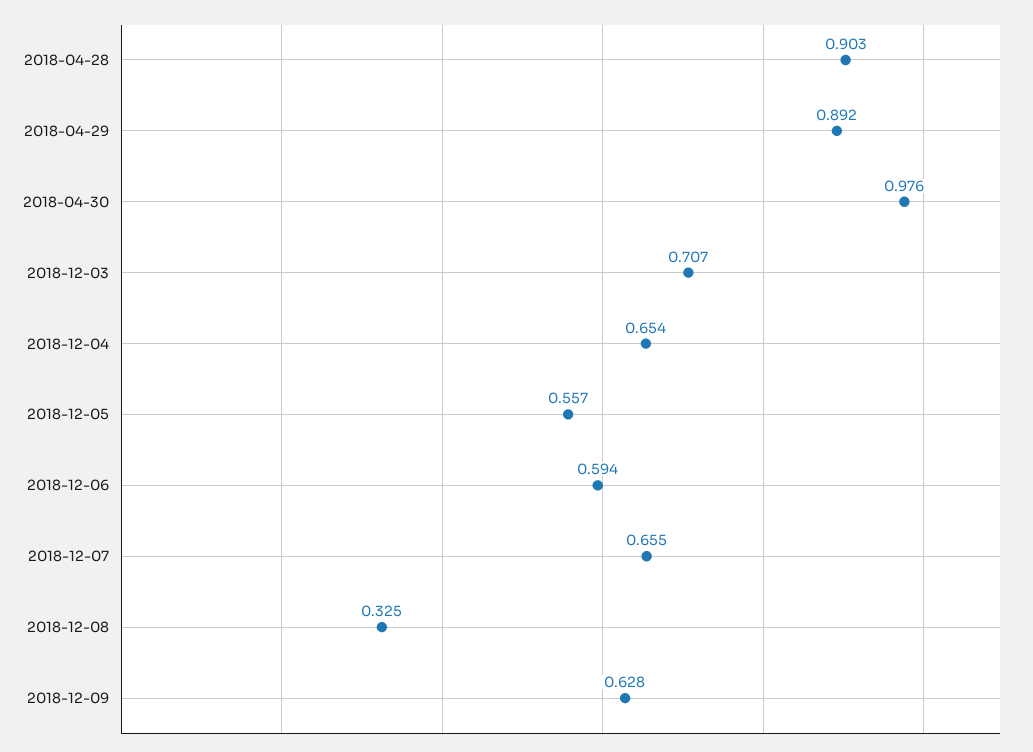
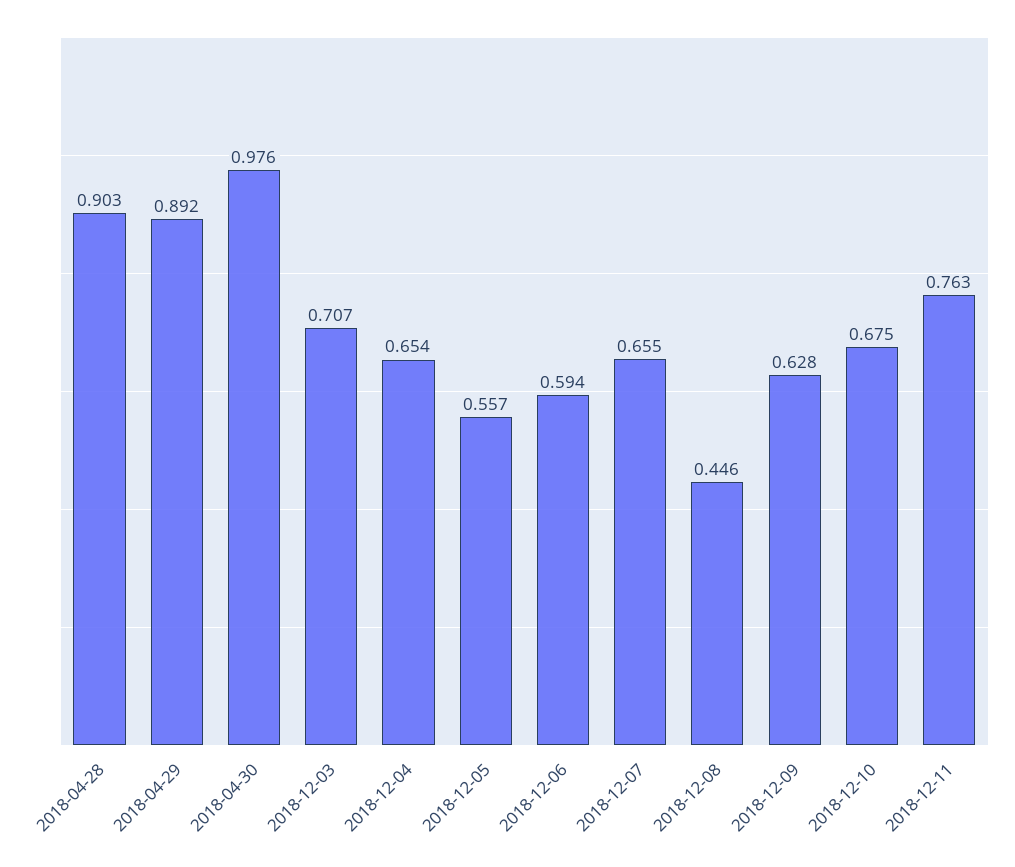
2018-12-08: 0.325 -> 0.446
2018-12-10: none -> 0.675
2018-12-11: none -> 0.763

